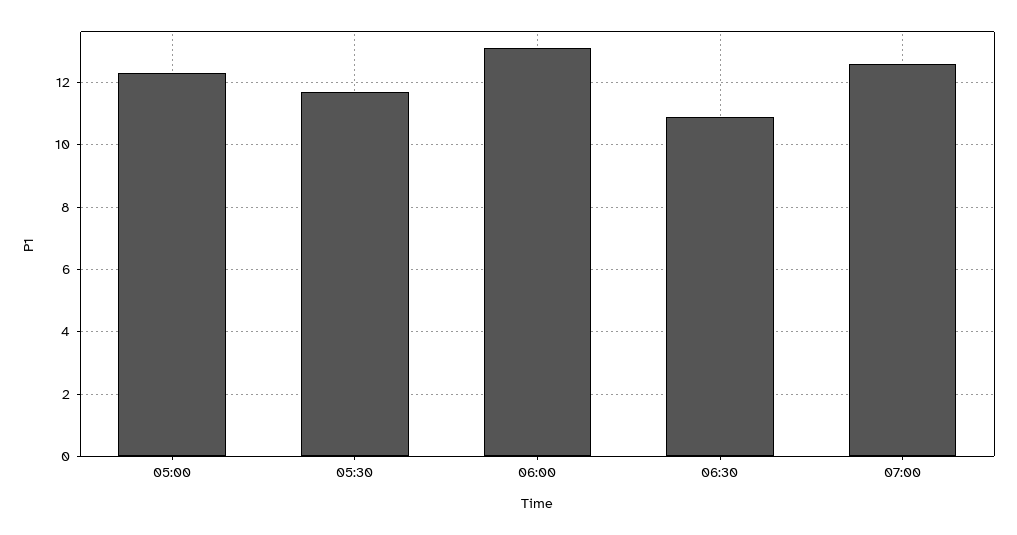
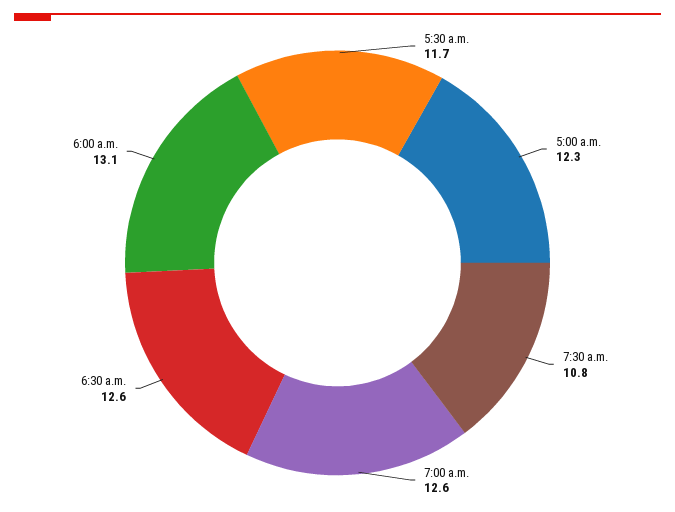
06:30: 11 -> 12.6
7:30 a.m.: none -> 10.8

